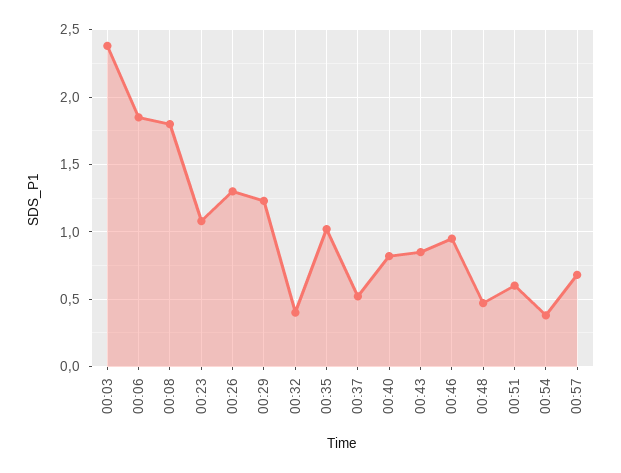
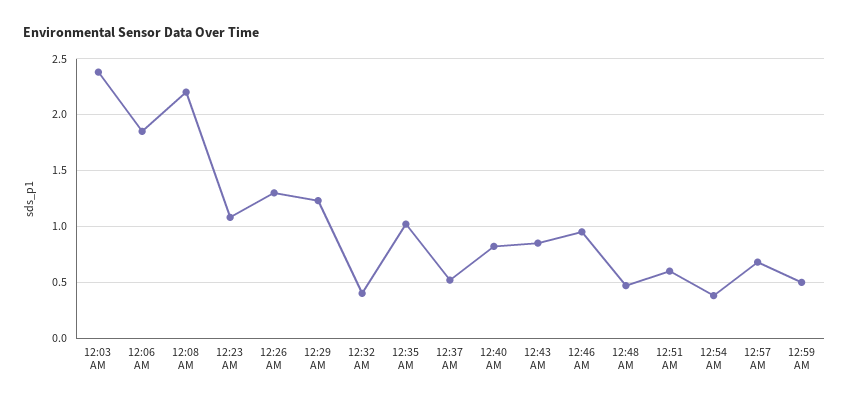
00:08: 1.8 -> 2.2
12:59 AM: none -> 0.5

